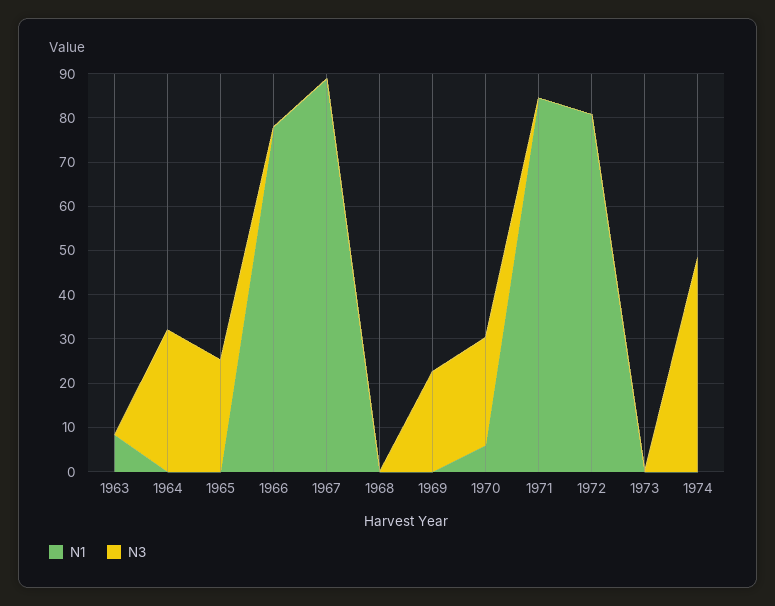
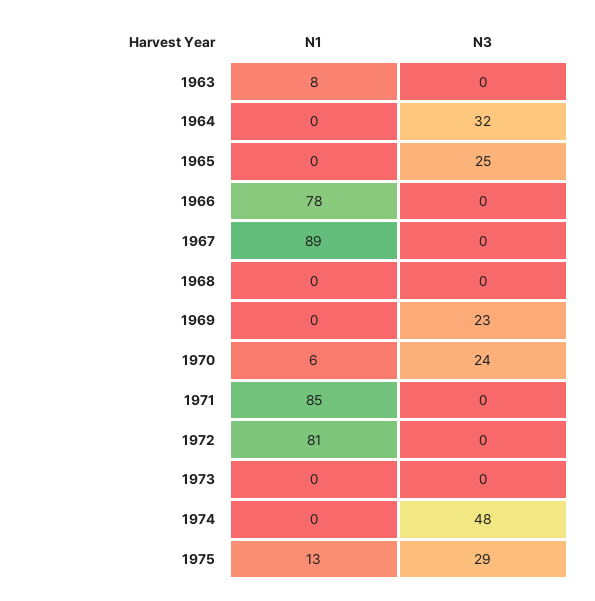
N1, 1975: none -> 13
N3, 1975: none -> 29

